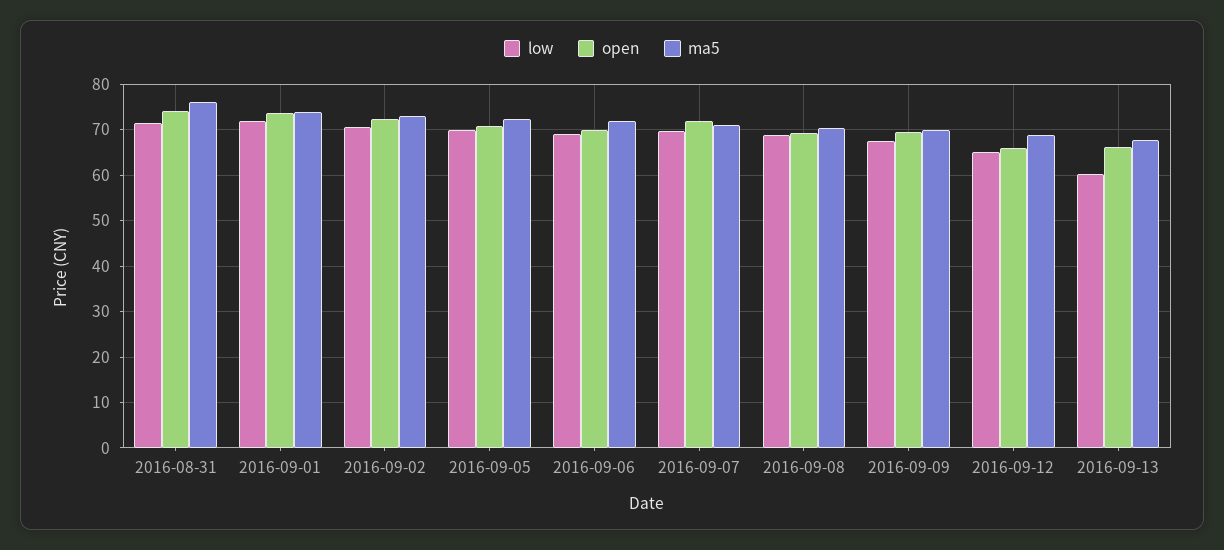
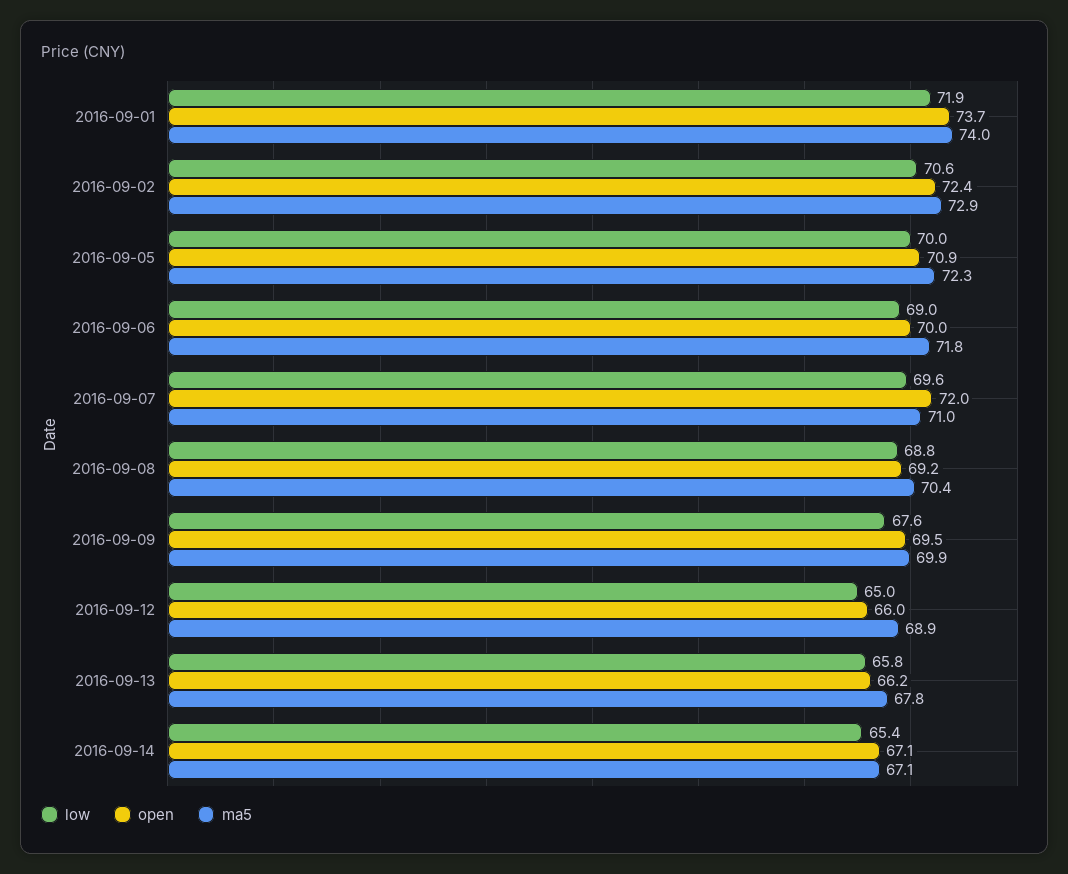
low, 2016-08-31: 72 -> none
open, 2016-08-31: 74 -> none
ma5, 2016-08-31: 76 -> none
low, 2016-09-13: 60 -> 65.8
low, 2016-09-14: none -> 65.4
open, 2016-09-14: none -> 67.1
ma5, 2016-09-14: none -> 67.1

